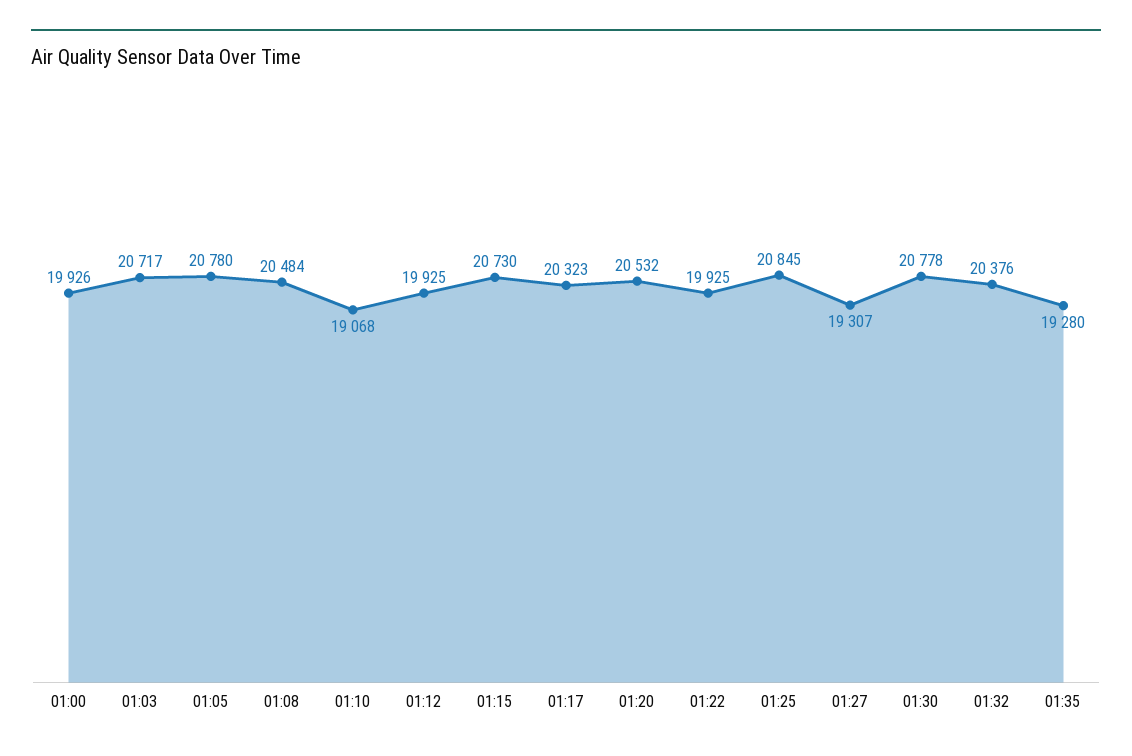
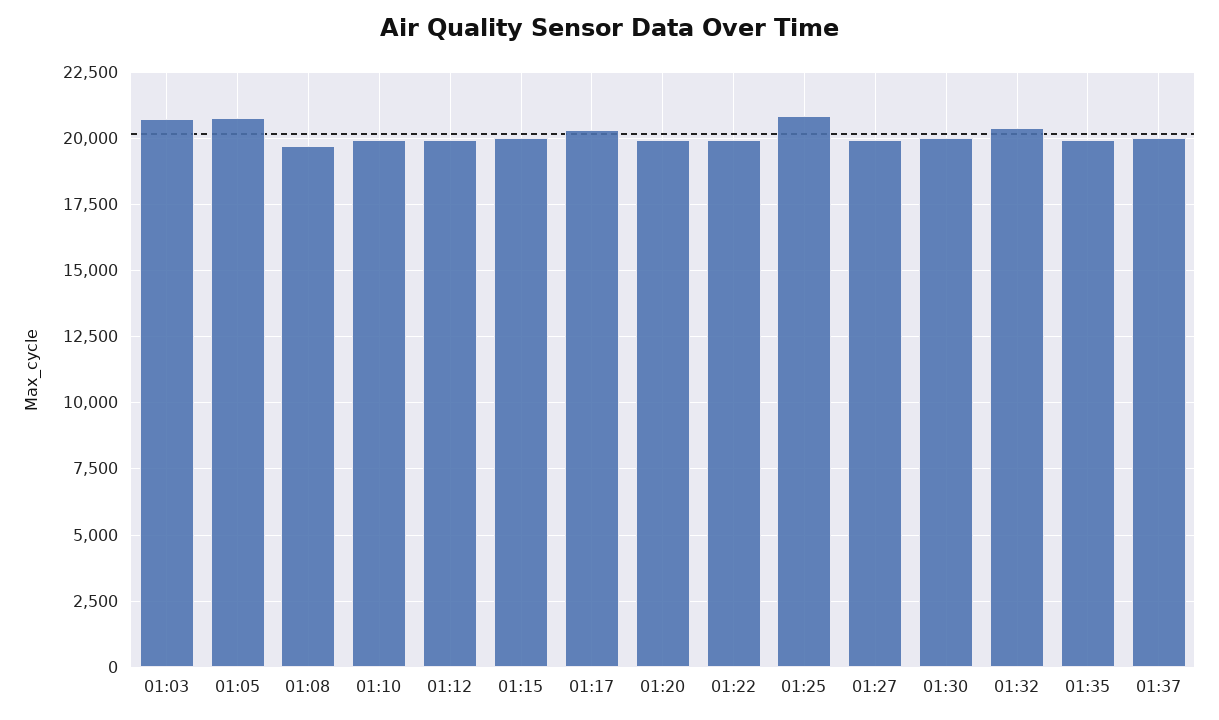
01:00: 19926 -> none
01:08: 20484 -> 19750
01:10: 19068 -> 20000
01:15: 20730 -> 20000
01:20: 20532 -> 20000
01:27: 19307 -> 20000
01:30: 20778 -> 20000
01:35: 19280 -> 20000
01:37: none -> 20000

